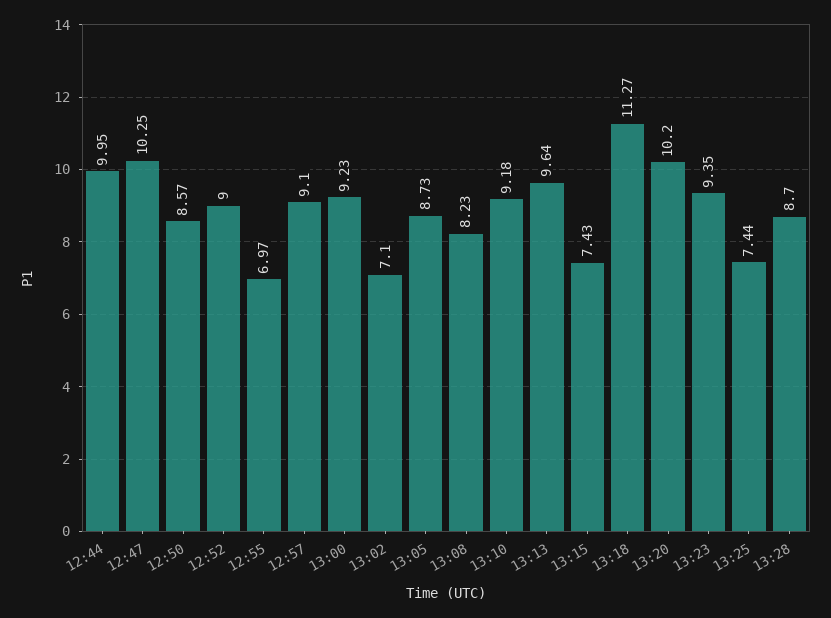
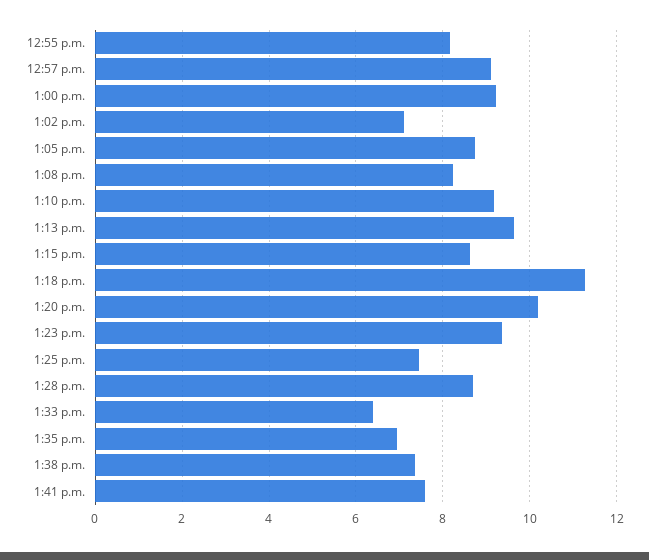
12:44: 9.95 -> none
12:47: 10.25 -> none
12:50: 8.57 -> none
12:52: 9 -> none
12:55: 6.97 -> 8.2
13:15: 7.43 -> 8.6
1:33 p.m.: none -> 6.4
1:35 p.m.: none -> 7
1:38 p.m.: none -> 7.4
1:41 p.m.: none -> 7.6

